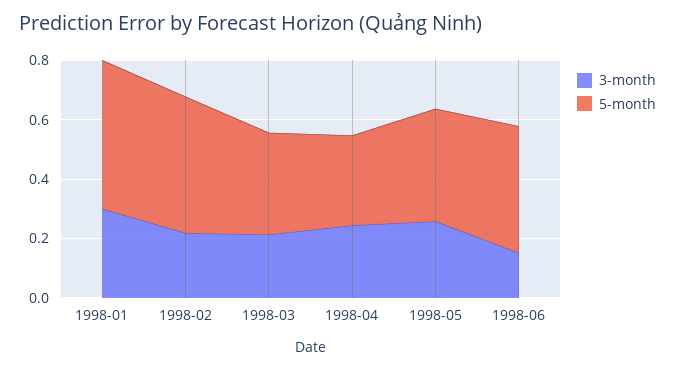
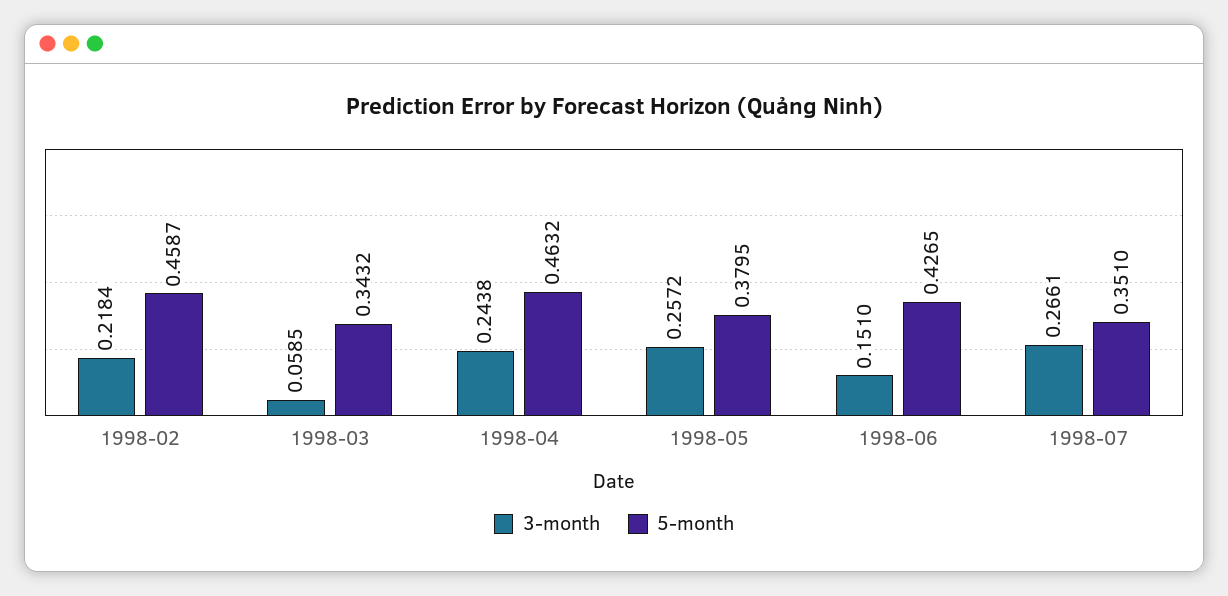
3-month, 1998-01: 0.3 -> none
5-month, 1998-01: 0.5 -> none
3-month, 1998-03: 0.2 -> 0.0585
5-month, 1998-04: 0.3 -> 0.4632
3-month, 1998-07: none -> 0.2661
5-month, 1998-07: none -> 0.351

